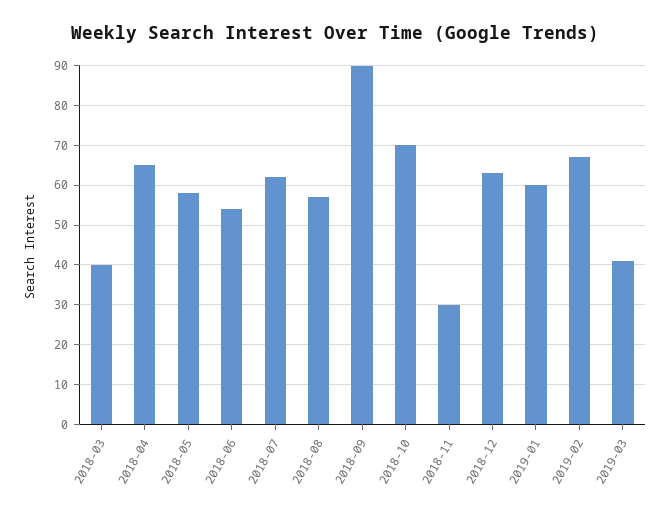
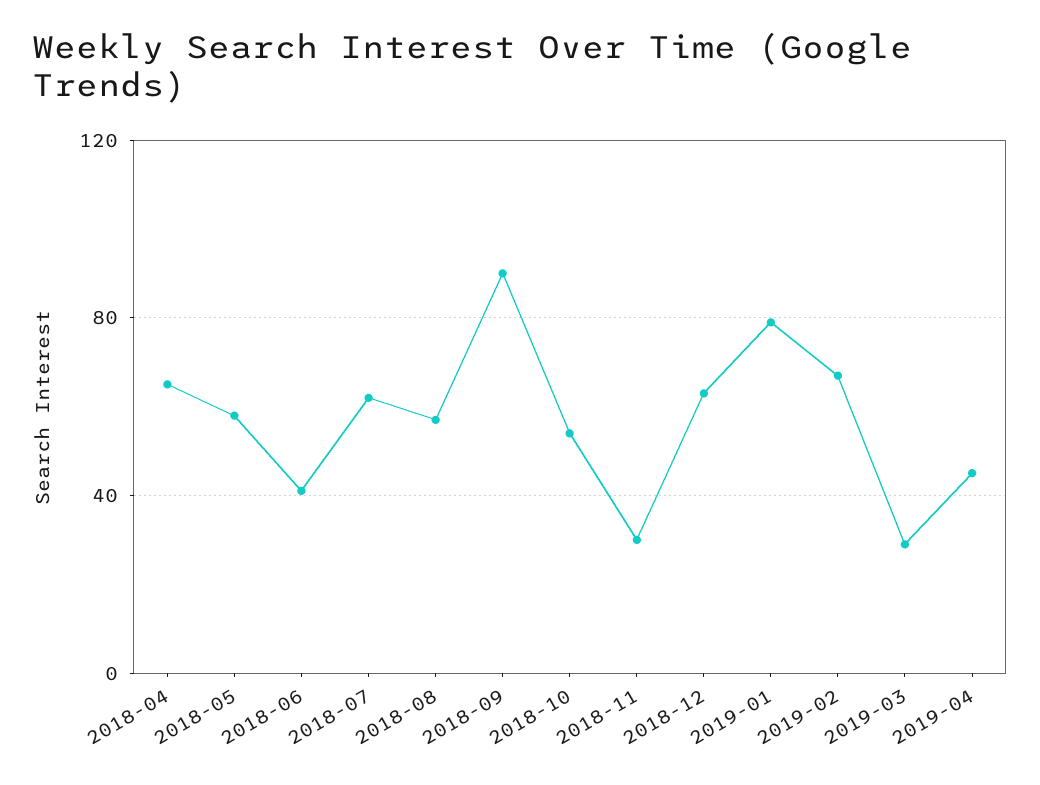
2018-03: 40 -> none
2018-06: 55 -> 40
2018-10: 70 -> 55
2019-01: 60 -> 80
2019-03: 40 -> 30
2019-04: none -> 45

